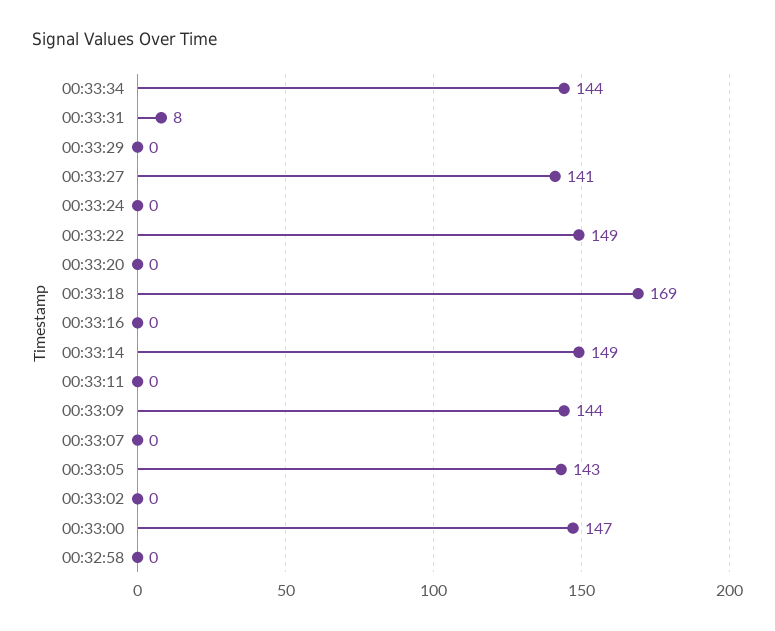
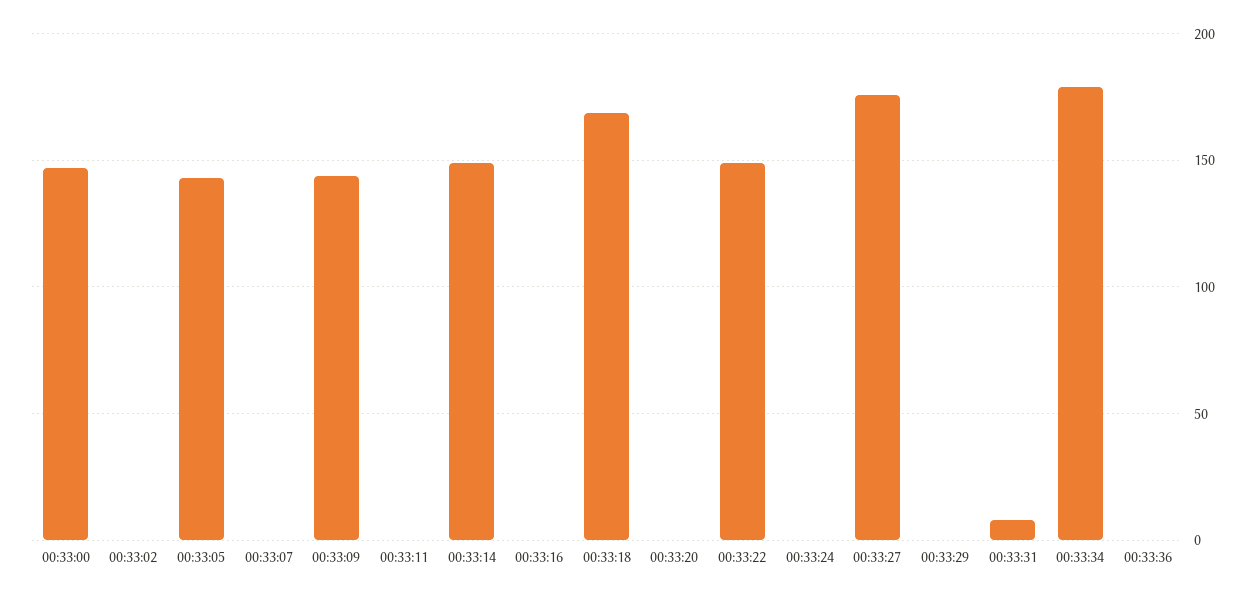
00:33:34: 144 -> 180
00:33:27: 141 -> 175
00:32:58: 0 -> none
00:33:36: none -> 0

